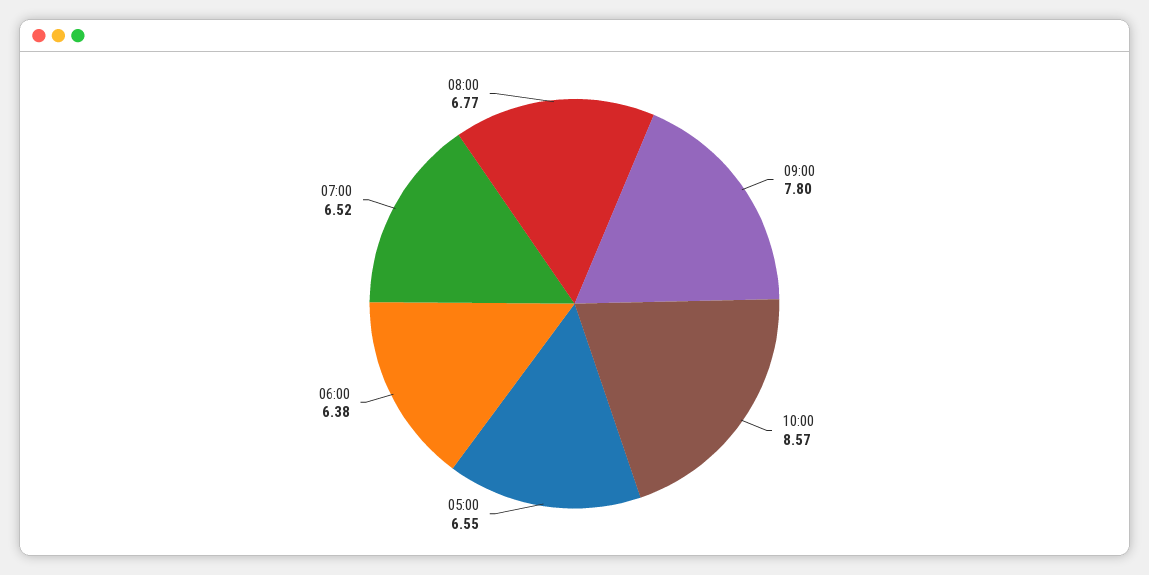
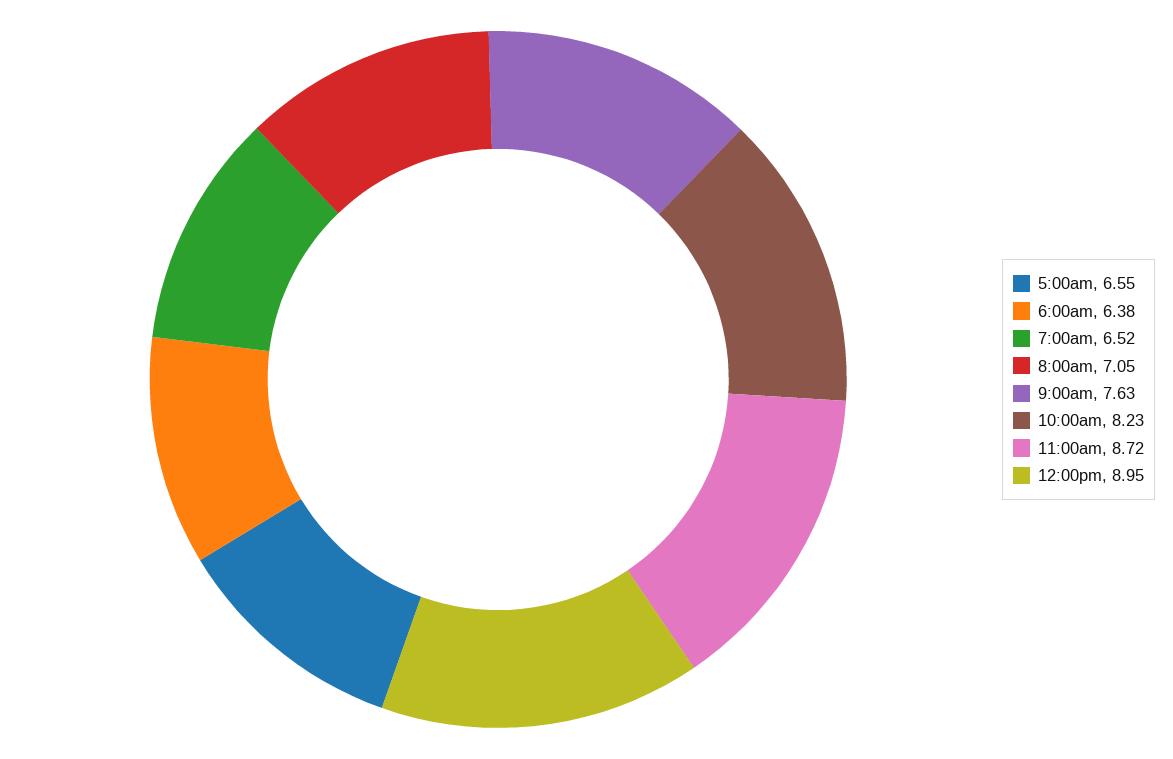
09:00: 7.8 -> 7.63
10:00: 8.57 -> 8.23
08:00: 6.77 -> 7.05
11:00am: none -> 8.72
12:00pm: none -> 8.95

